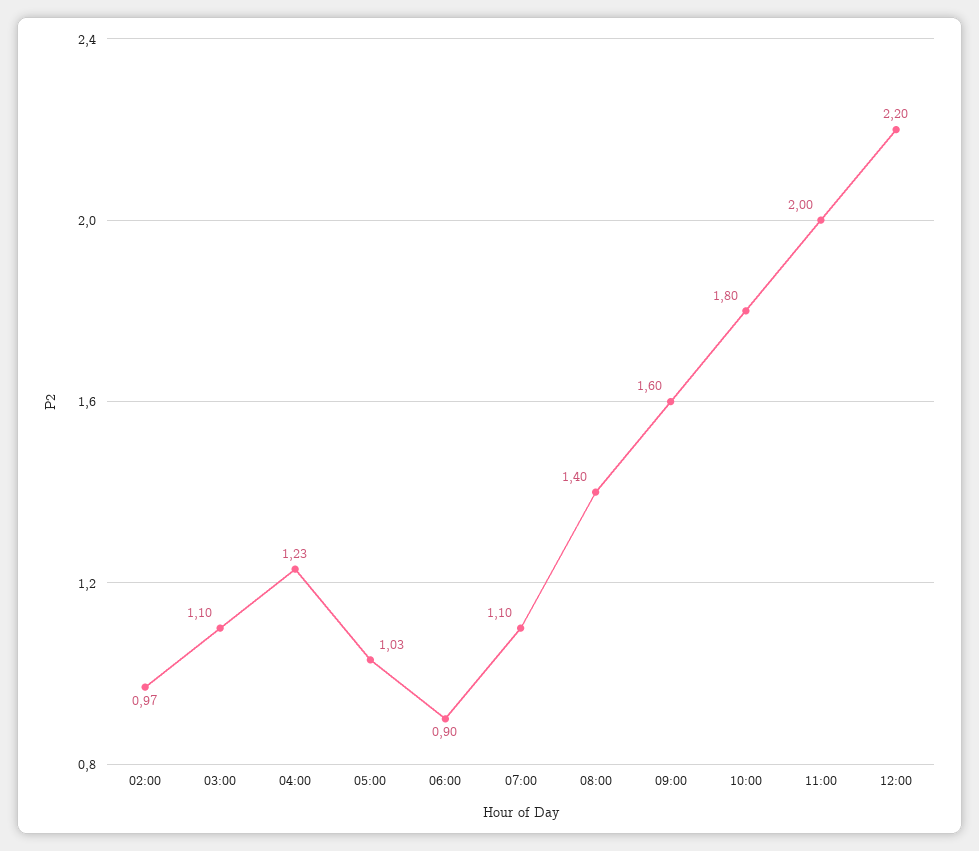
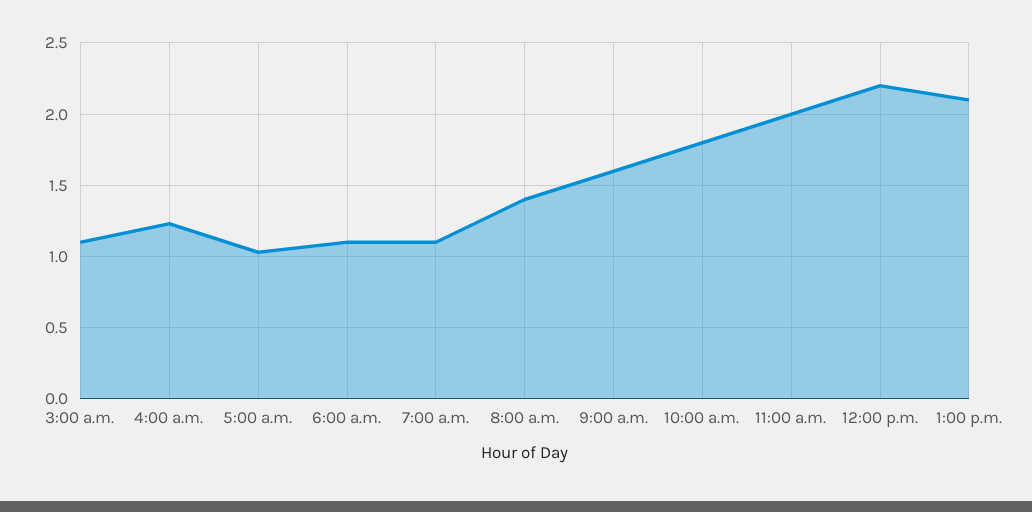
02:00: 0.97 -> none
06:00: 0.9 -> 1.1
1:00 p.m.: none -> 2.1

